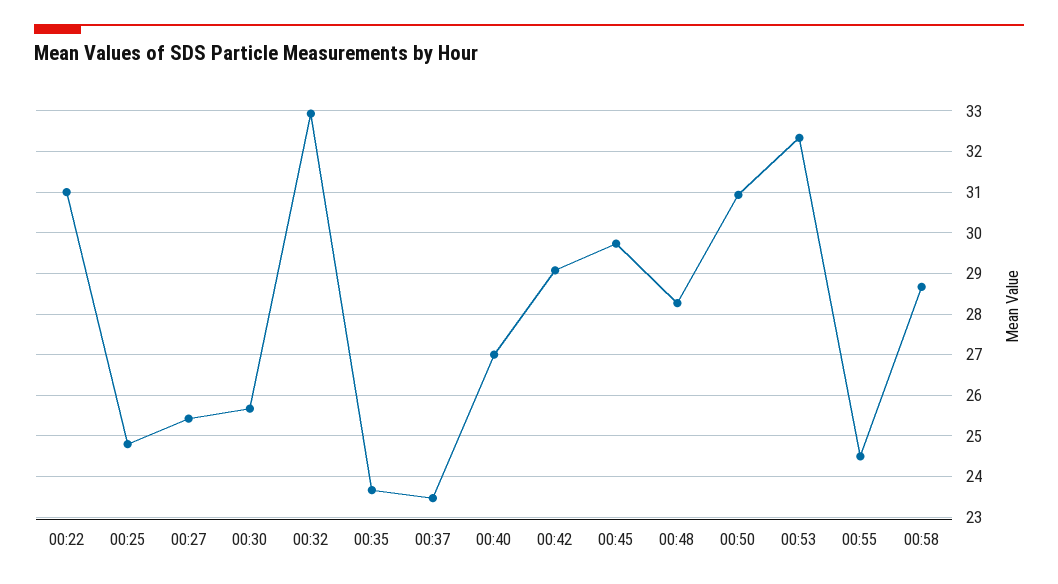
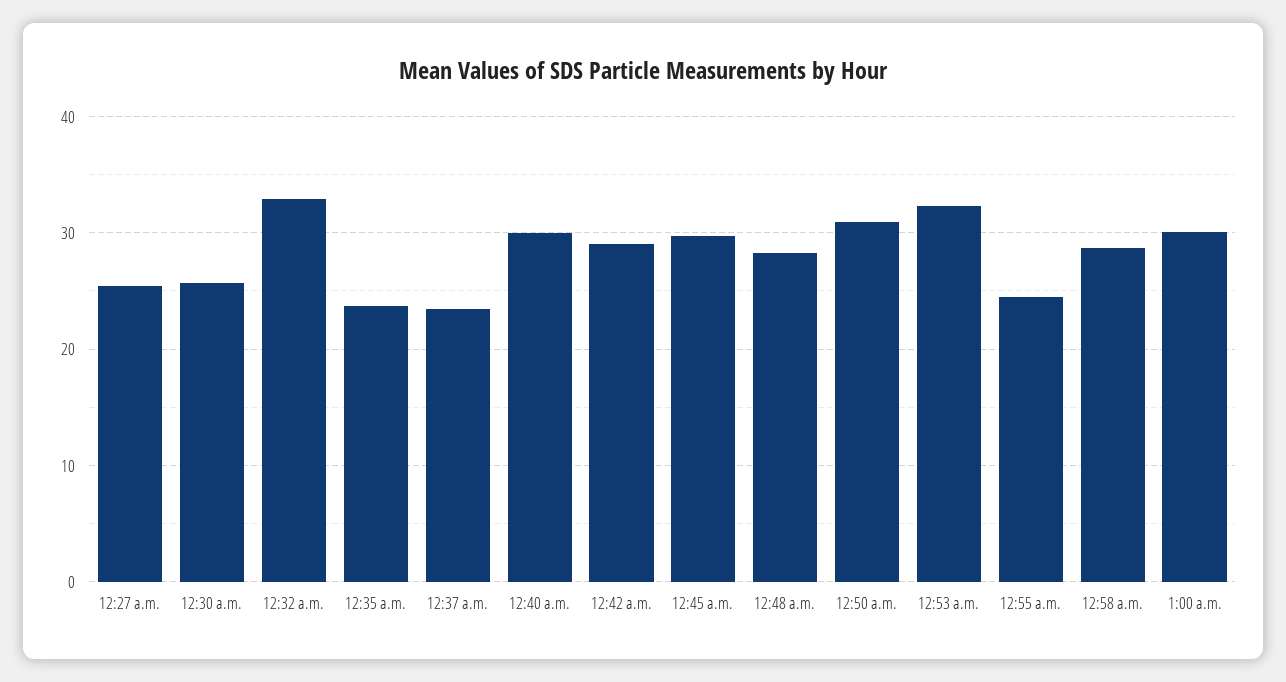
00:22: 31 -> none
00:25: 24.8 -> none
00:40: 27 -> 30
1:00 a.m.: none -> 30

